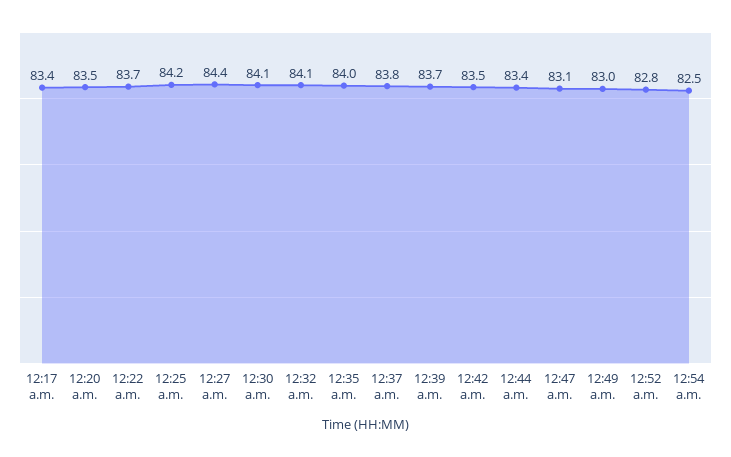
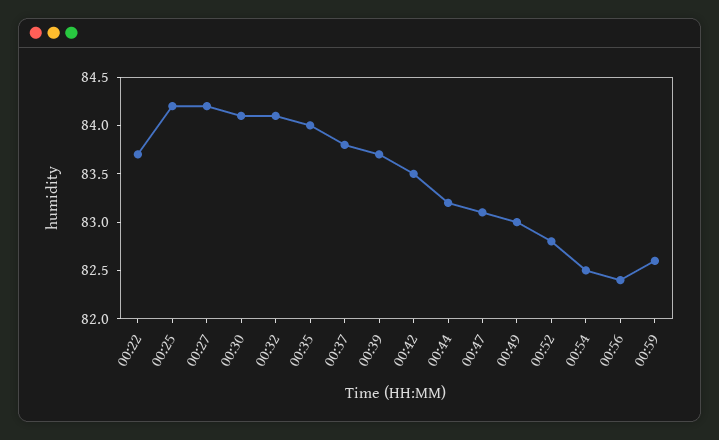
12:17 a.m.: 83.4 -> none
12:20 a.m.: 83.5 -> none
12:27 a.m.: 84.4 -> 84.2
12:44 a.m.: 83.4 -> 83.2
00:56: none -> 82.4
00:59: none -> 82.6

